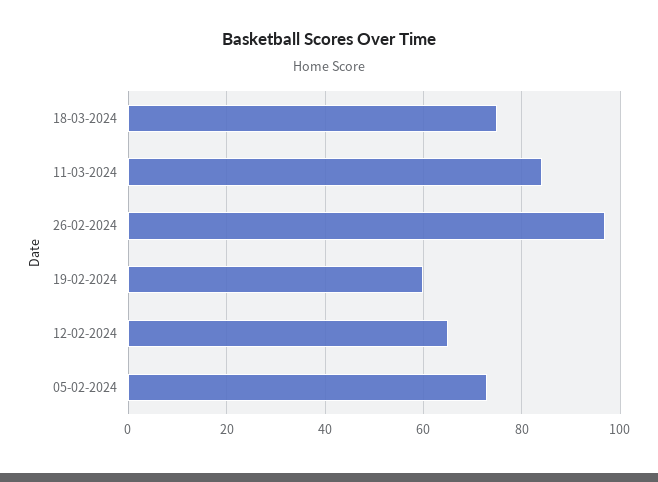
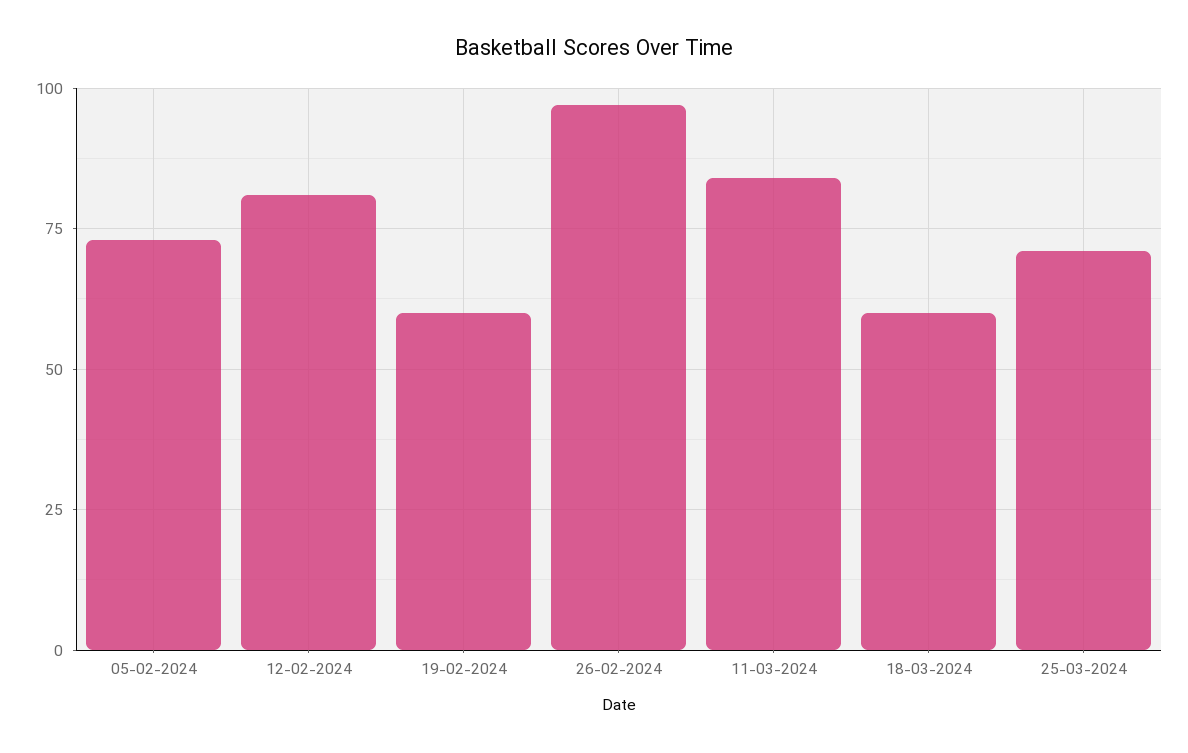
18-03-2024: 75 -> 60
12-02-2024: 65 -> 80
25-03-2024: none -> 70

